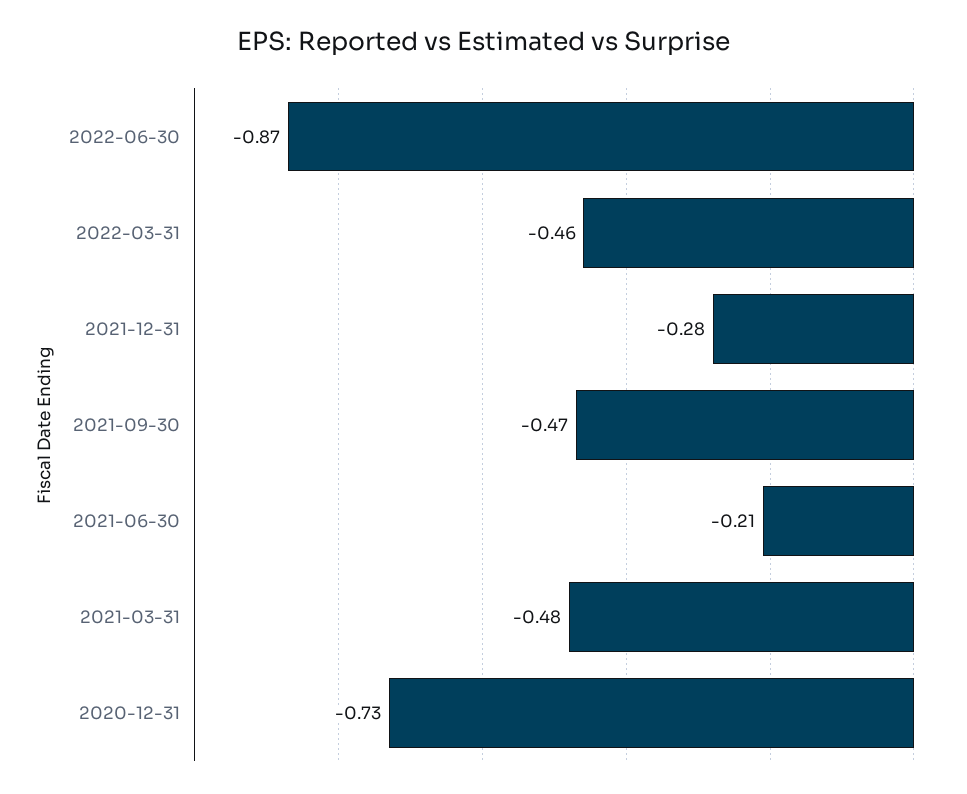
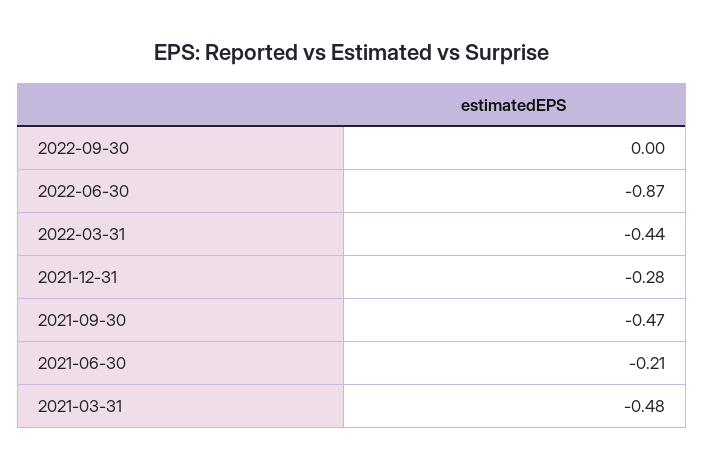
2022-03-31: -0.46 -> -0.44
2020-12-31: -0.73 -> none
2022-09-30: none -> 0

